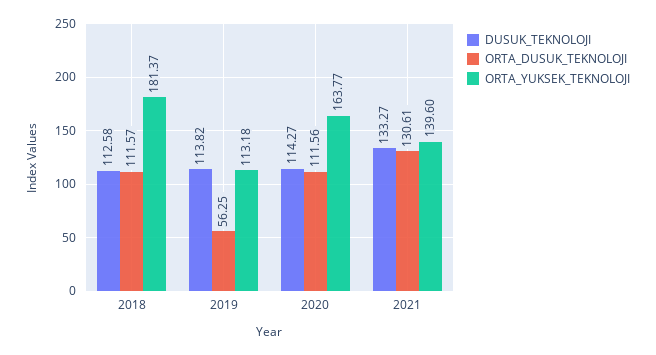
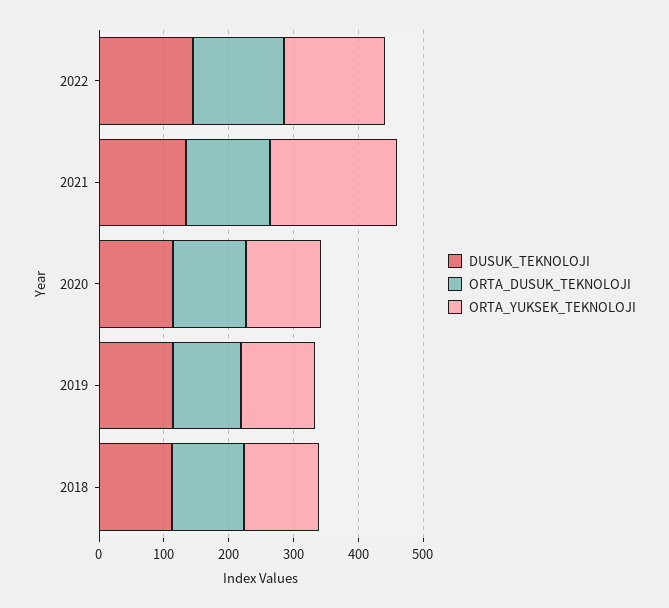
ORTA_YUKSEK_TEKNOLOJI, 2018: 181.37 -> 120
ORTA_DUSUK_TEKNOLOJI, 2019: 56.25 -> 100
ORTA_YUKSEK_TEKNOLOJI, 2020: 163.77 -> 120
ORTA_YUKSEK_TEKNOLOJI, 2021: 139.6 -> 200
DUSUK_TEKNOLOJI, 2022: none -> 140
ORTA_DUSUK_TEKNOLOJI, 2022: none -> 140
ORTA_YUKSEK_TEKNOLOJI, 2022: none -> 160

